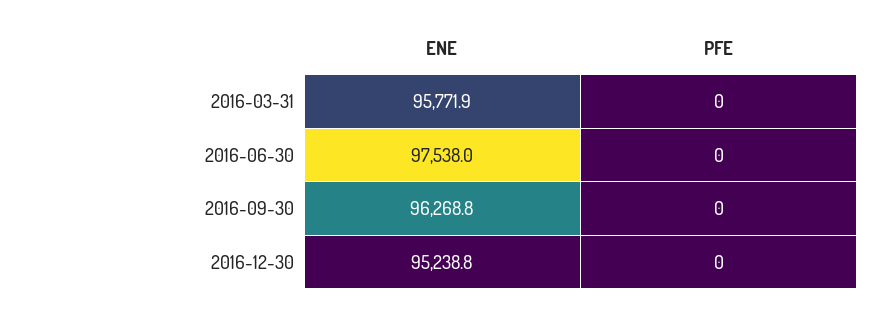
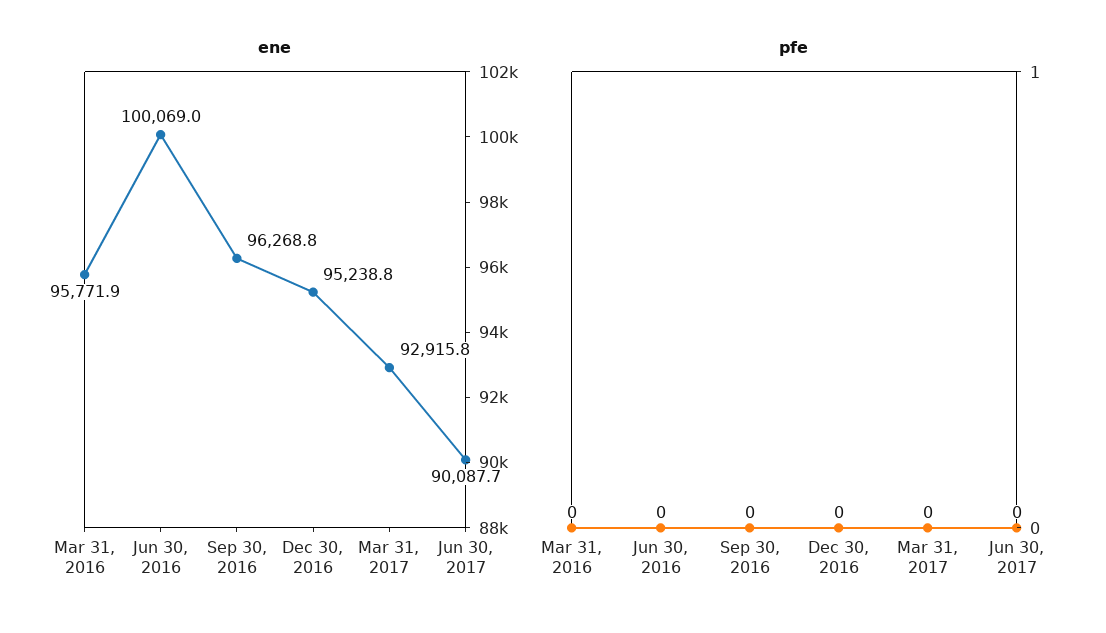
ENE, 2016-06-30: 97538 -> 100069
ENE, Mar 31, 2017: none -> 92915.8
ENE, Jun 30, 2017: none -> 90087.7
PFE, Mar 31, 2017: none -> 0
PFE, Jun 30, 2017: none -> 0

